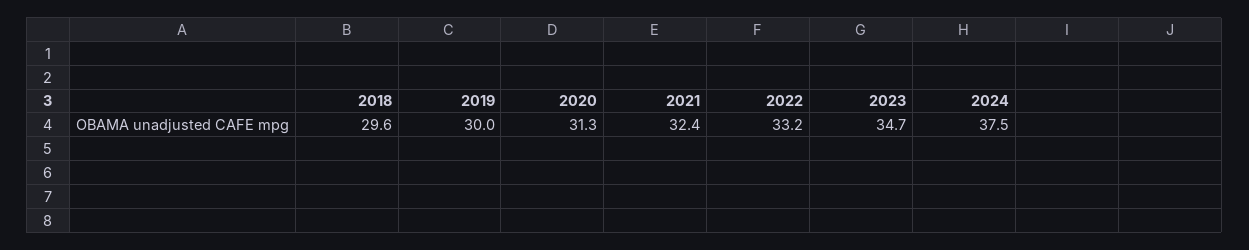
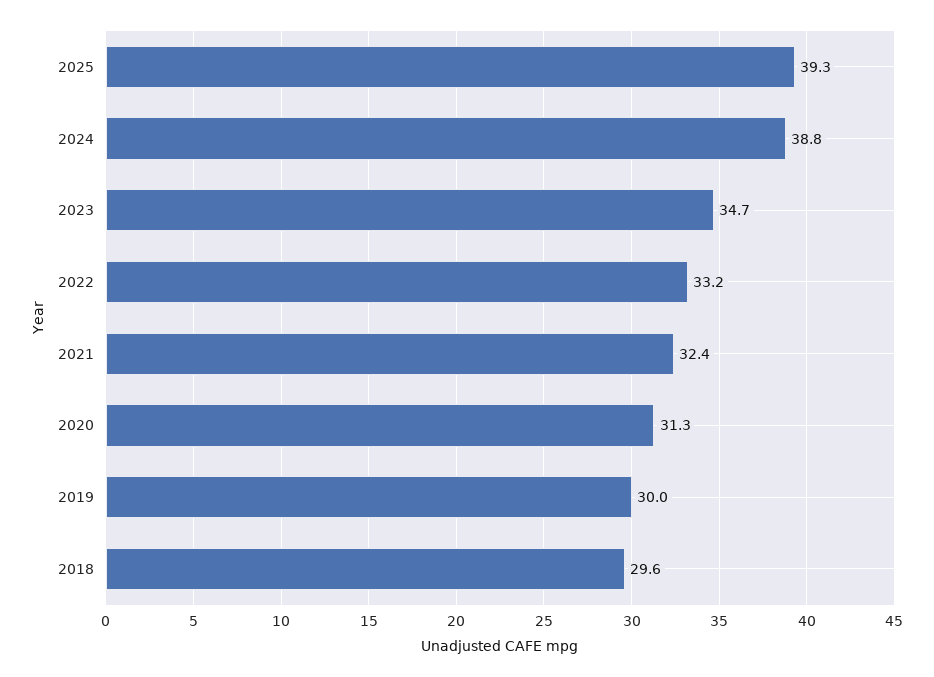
2024: 37.5 -> 38.8
2025: none -> 39.3

